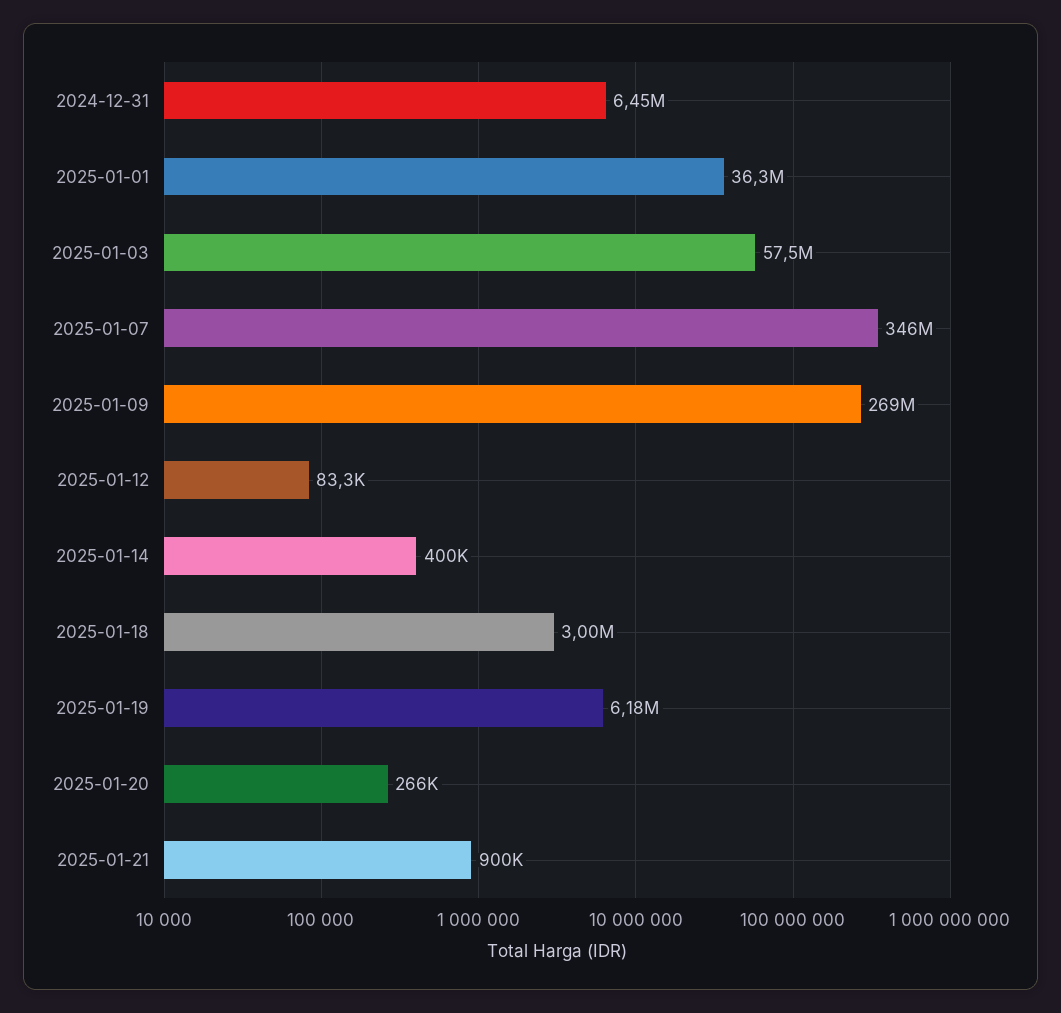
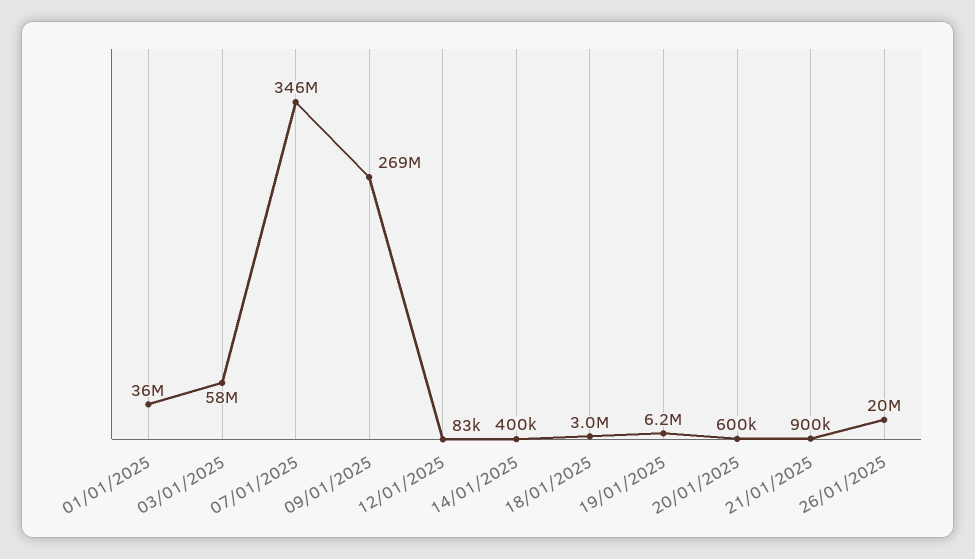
2024-12-31: 6450000 -> none
2025-01-20: 266000 -> 600000
26/01/2025: none -> 20000000

